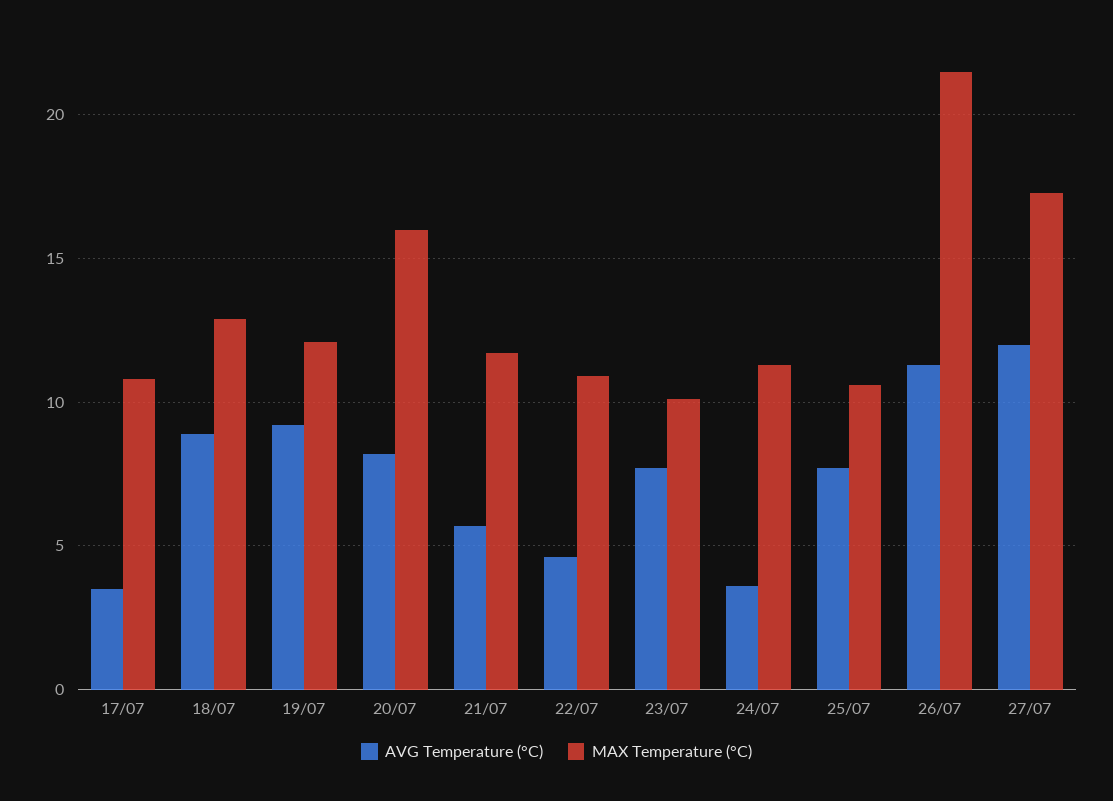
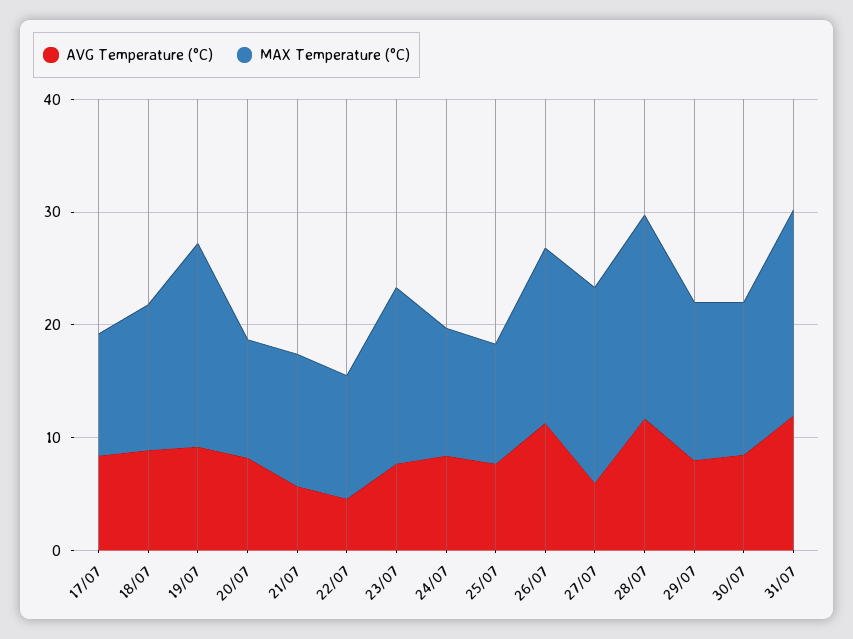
AVG Temperature (°C), 17/07: 3.5 -> 8
MAX Temperature (°C), 19/07: 12 -> 18
MAX Temperature (°C), 20/07: 16 -> 10
MAX Temperature (°C), 23/07: 10 -> 16
AVG Temperature (°C), 24/07: 3.5 -> 8
MAX Temperature (°C), 26/07: 21.5 -> 16
AVG Temperature (°C), 27/07: 12 -> 6
AVG Temperature (°C), 28/07: none -> 12
MAX Temperature (°C), 28/07: none -> 18
AVG Temperature (°C), 29/07: none -> 8
MAX Temperature (°C), 29/07: none -> 14
AVG Temperature (°C), 30/07: none -> 8
MAX Temperature (°C), 30/07: none -> 14
AVG Temperature (°C), 31/07: none -> 12
MAX Temperature (°C), 31/07: none -> 18

